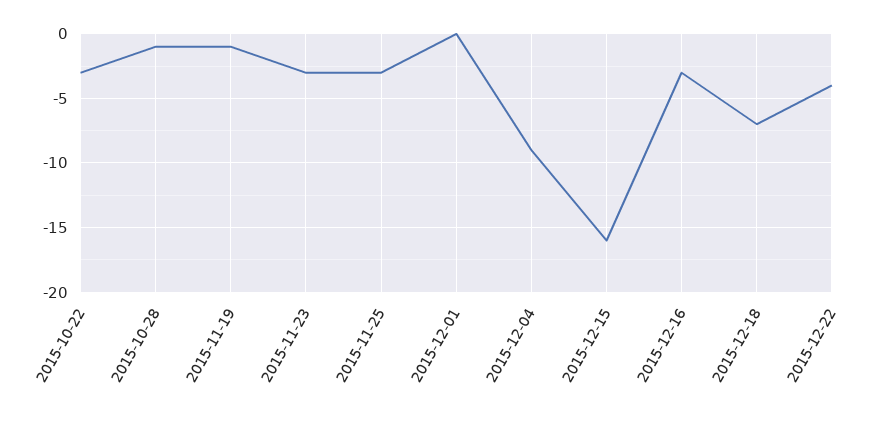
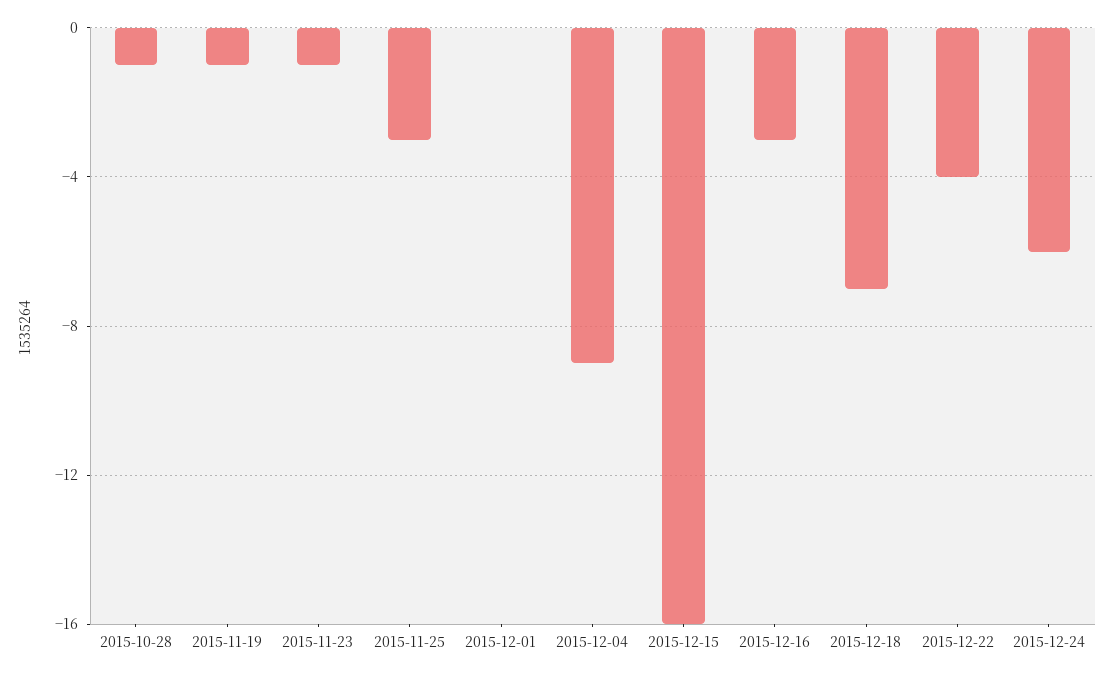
2015-10-22: -3 -> none
2015-11-23: -3 -> -1
2015-12-24: none -> -6

